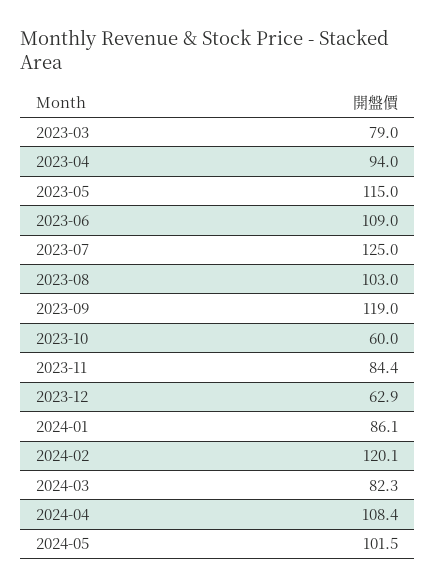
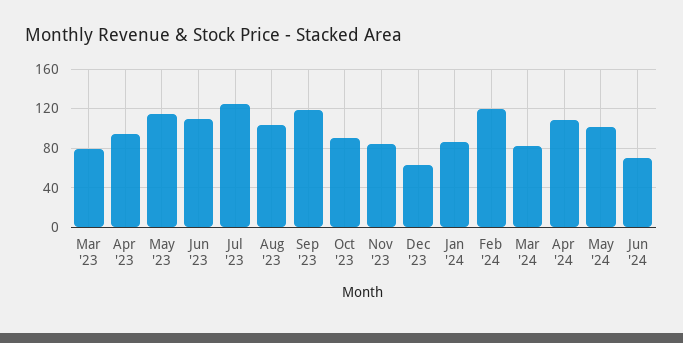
2023-10: 60 -> 90
Jun '24: none -> 70

